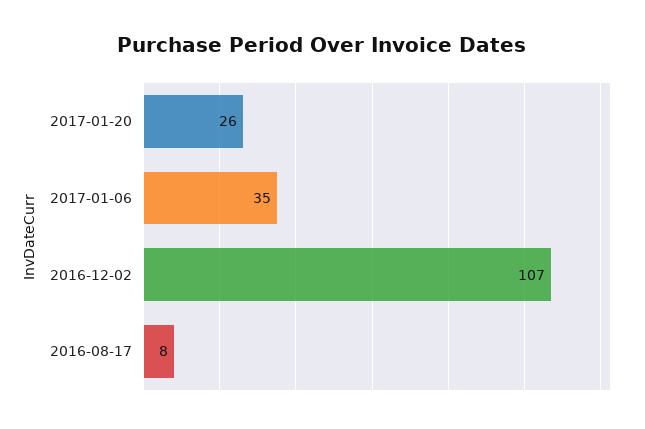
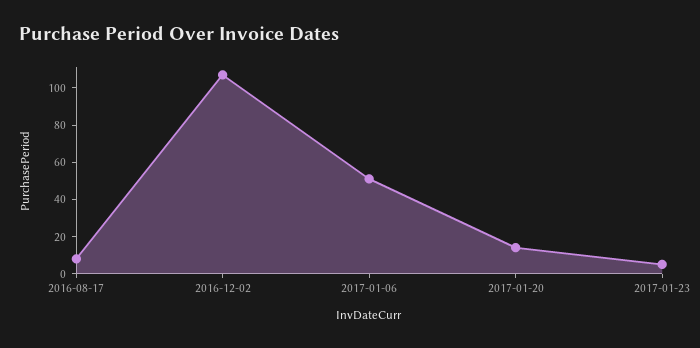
2017-01-20: 26 -> 15
2017-01-06: 35 -> 50
2017-01-23: none -> 5

